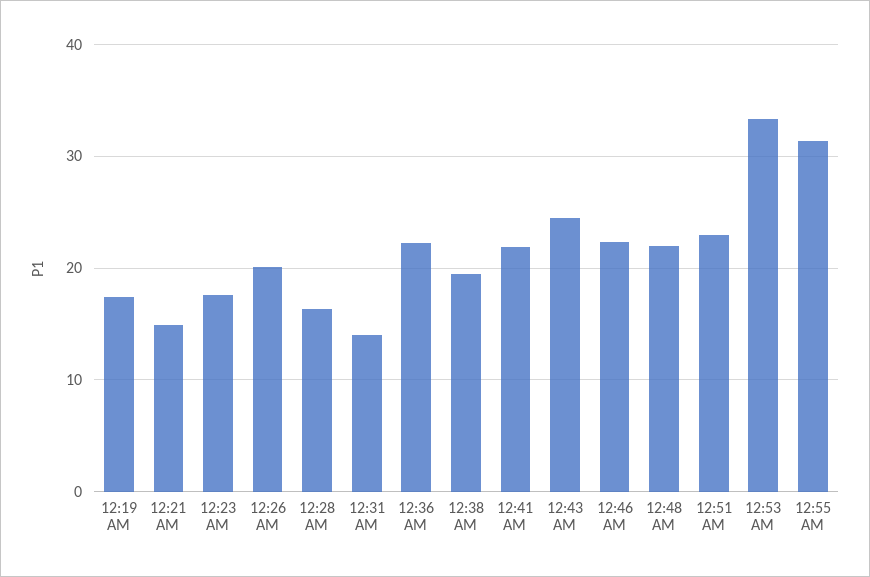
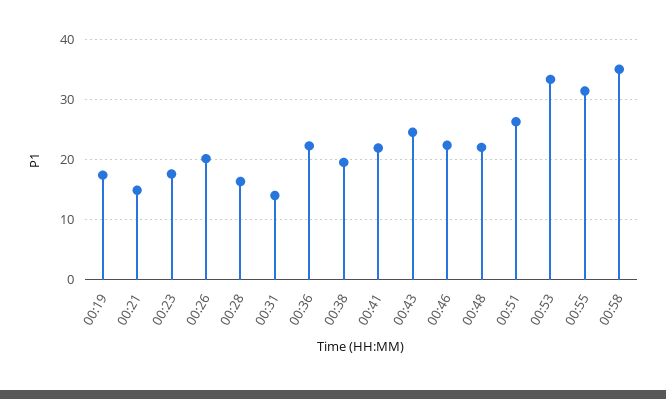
12:51 AM: 23 -> 26
00:58: none -> 35

